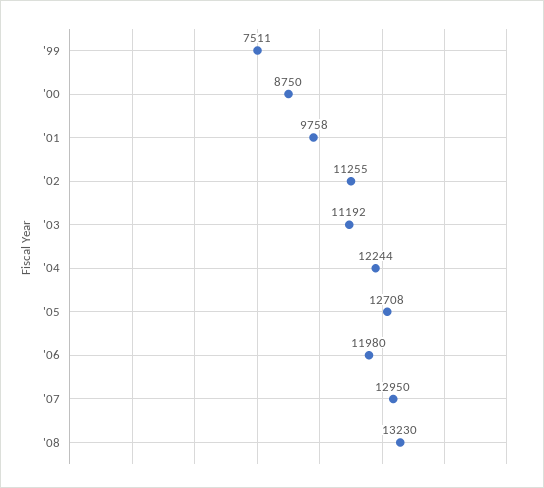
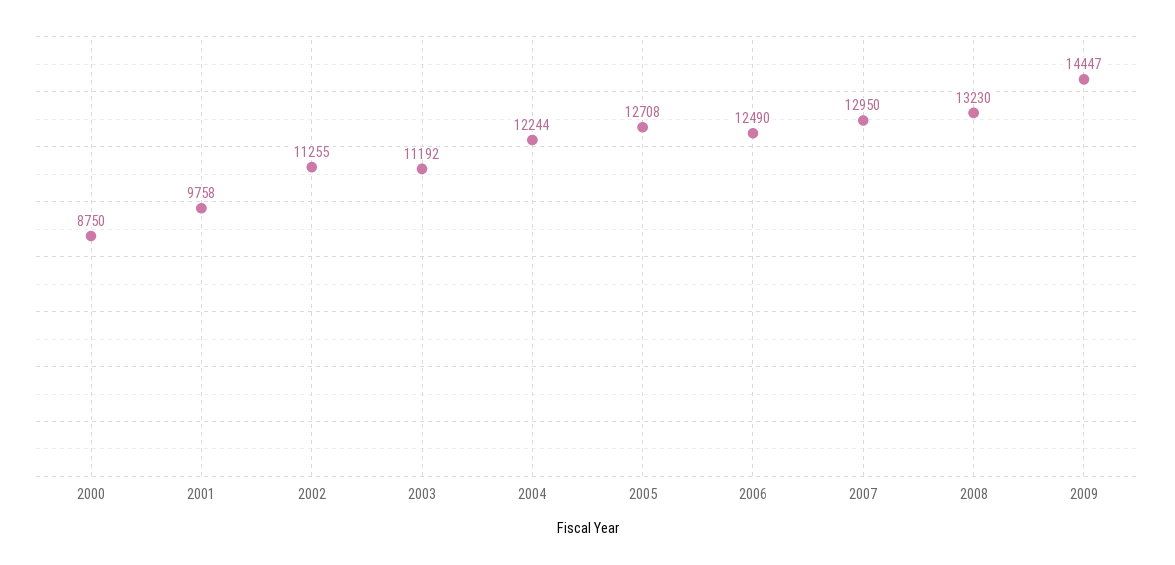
'99: 7511 -> none
'06: 11980 -> 12490
2009: none -> 14447

